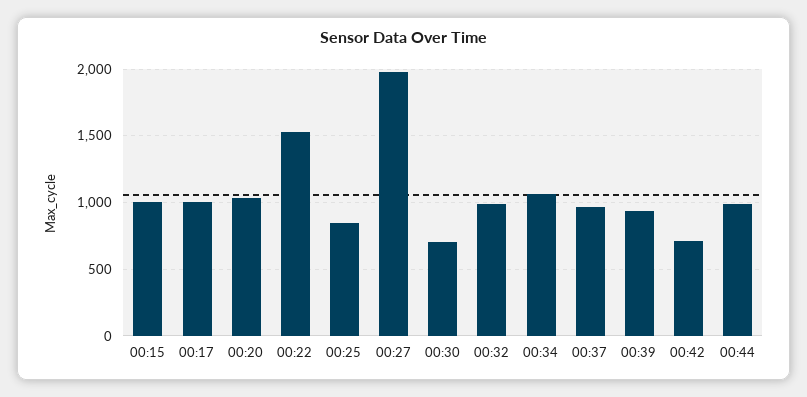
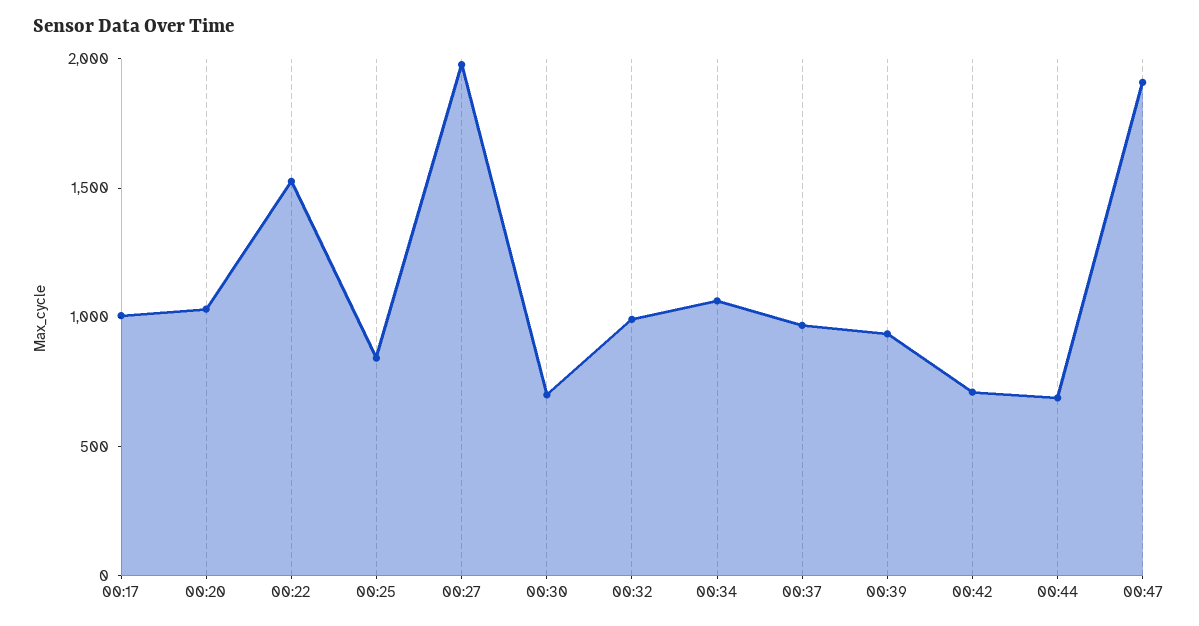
00:15: 1000 -> none
00:44: 1000 -> 700
00:47: none -> 1900

